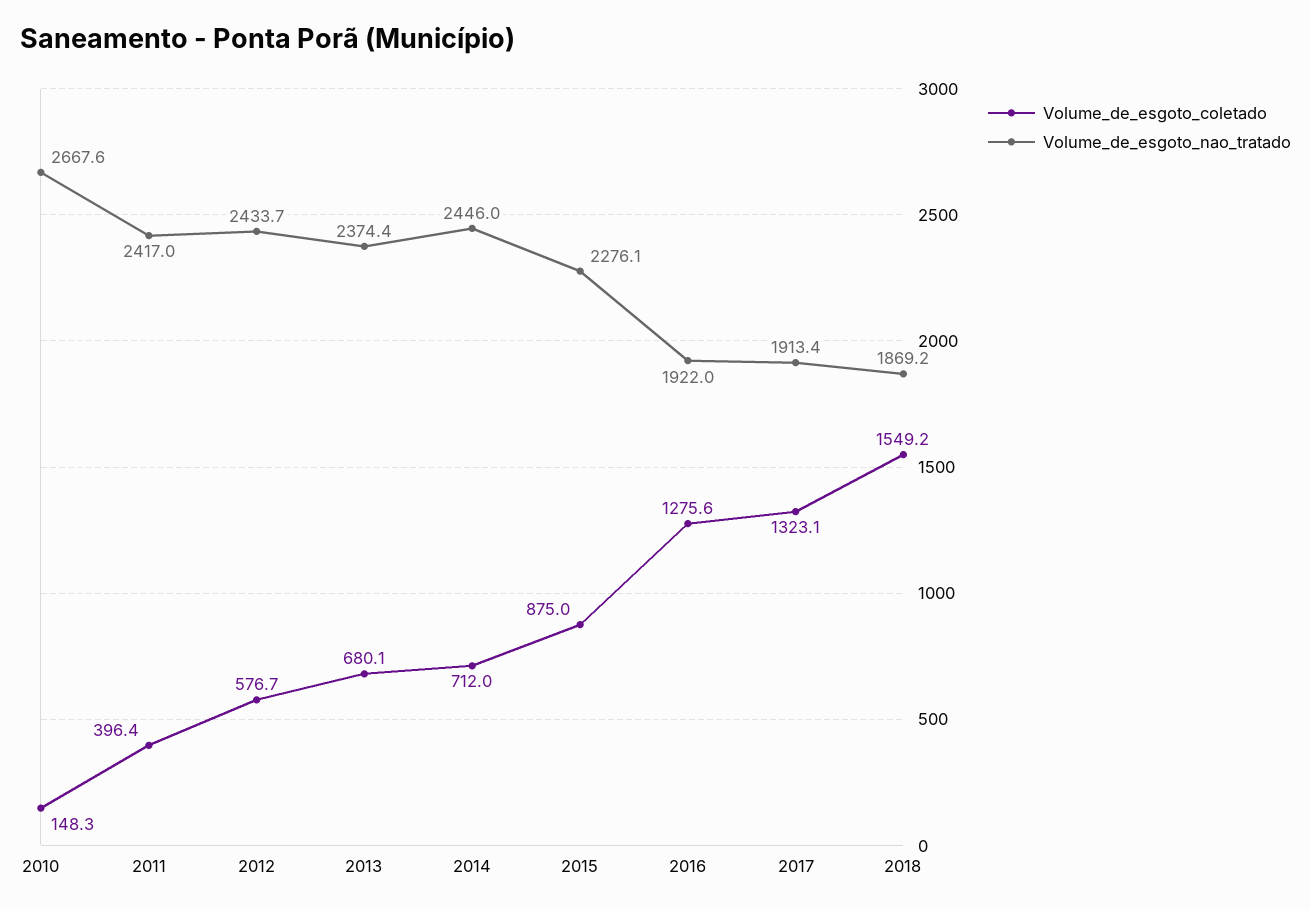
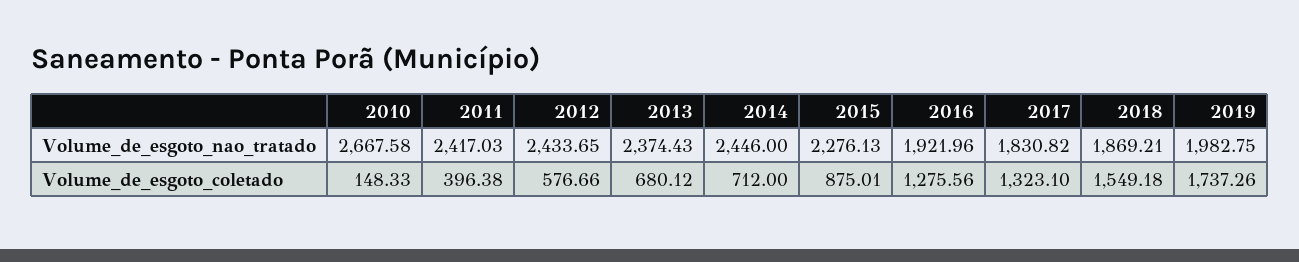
Volume_de_esgoto_nao_tratado, 2017: 1913.4 -> 1830.82
Volume_de_esgoto_nao_tratado, 2019: none -> 1982.75
Volume_de_esgoto_coletado, 2019: none -> 1737.26

